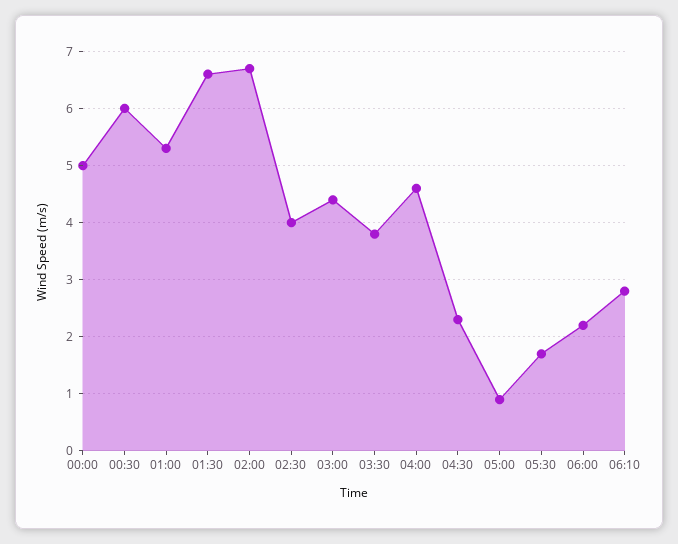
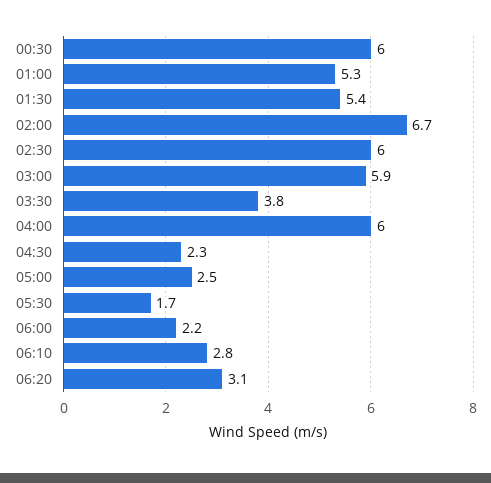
00:00: 5 -> none
01:30: 6.5 -> 5.4
02:30: 4 -> 6
03:00: 4.5 -> 5.9
04:00: 4.5 -> 6
05:00: 1 -> 2.5
06:20: none -> 3.1

